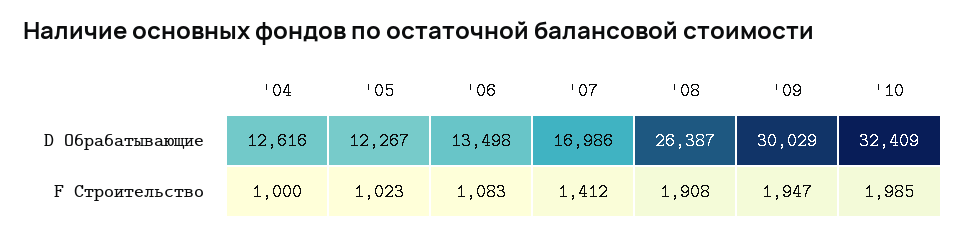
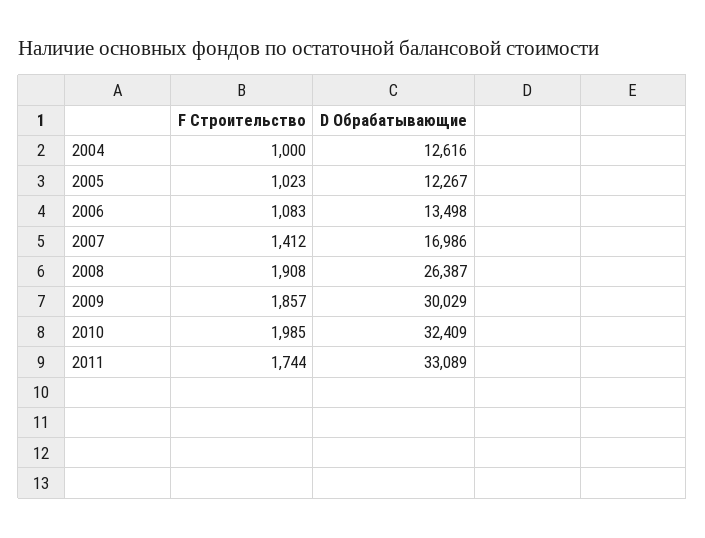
'09, F Строительство: 1947 -> 1857
2011, F Строительство: none -> 1744
2011, D Обрабатывающие: none -> 33089

